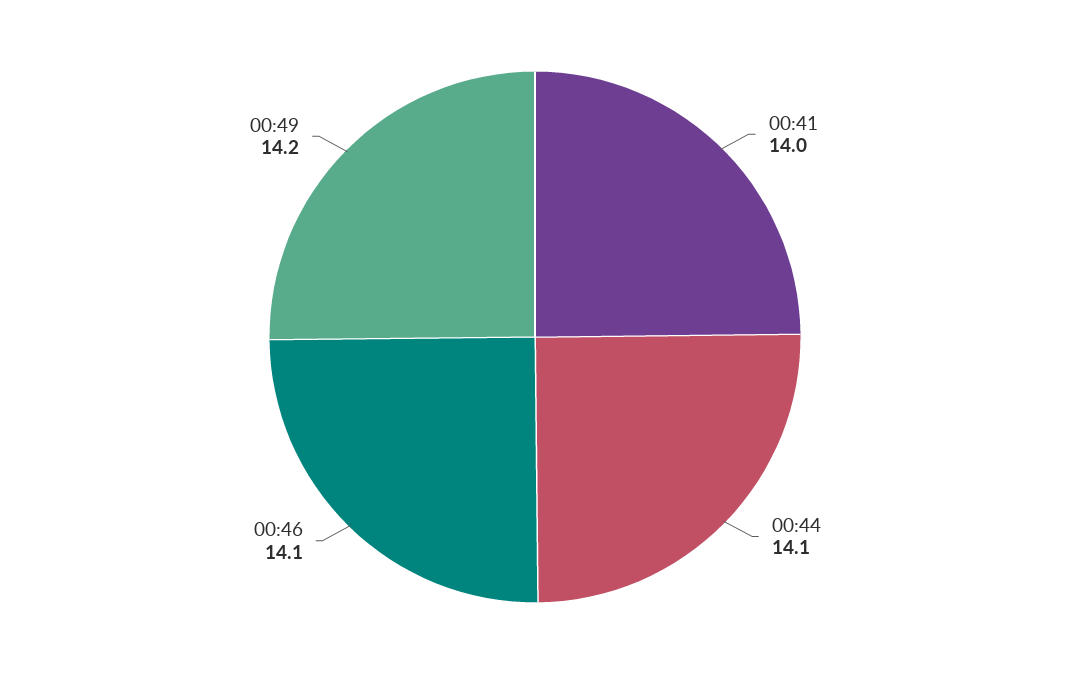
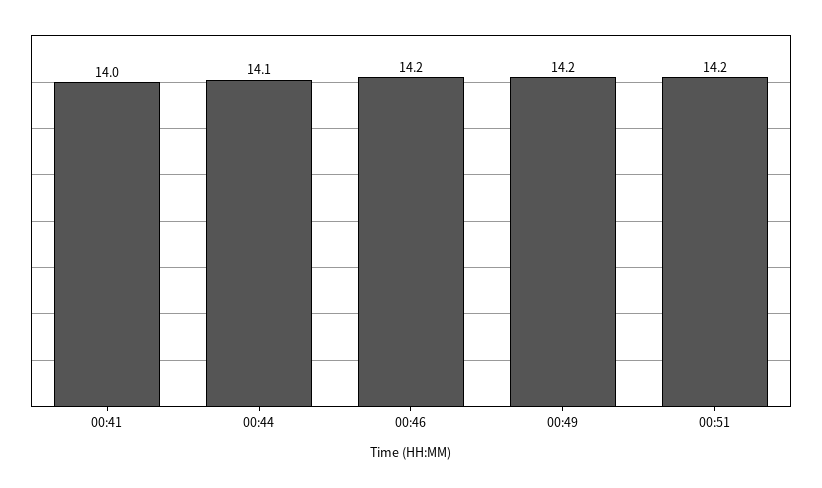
00:46: 14.1 -> 14.2
00:51: none -> 14.2

